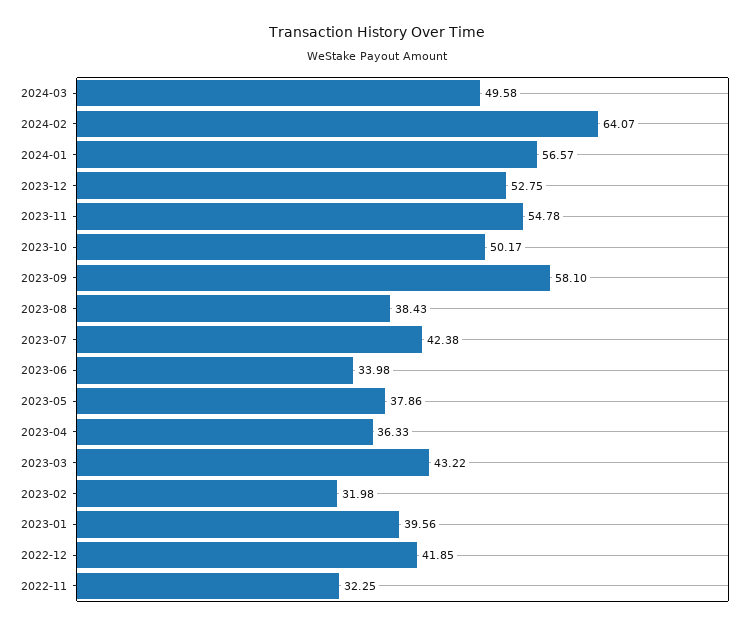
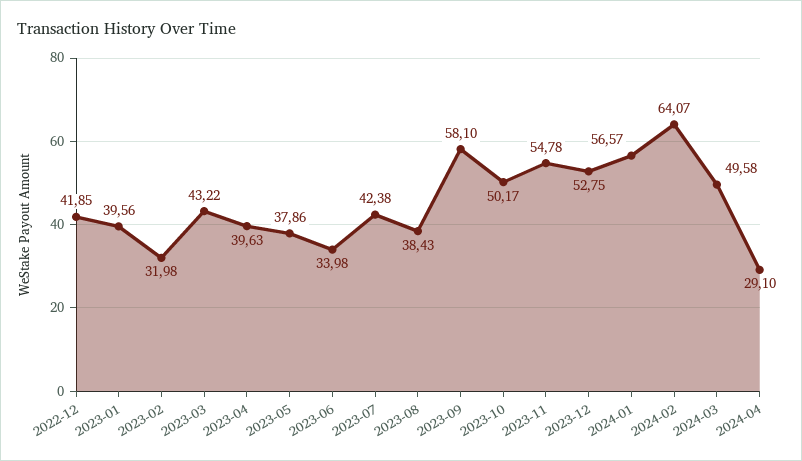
2023-04: 36.33 -> 39.63
2022-11: 32.25 -> none
2024-04: none -> 29.1

